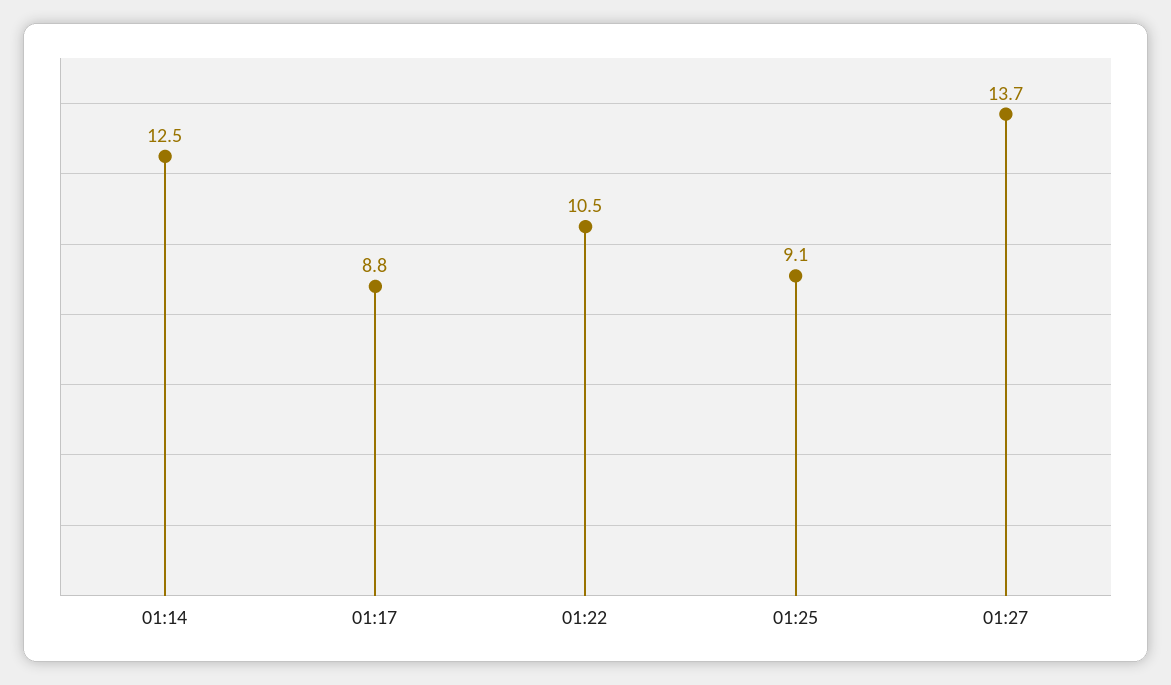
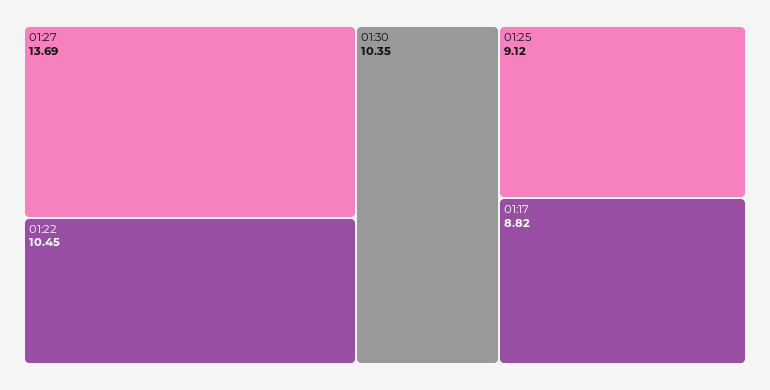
01:14: 12.5 -> none
01:30: none -> 10.35

